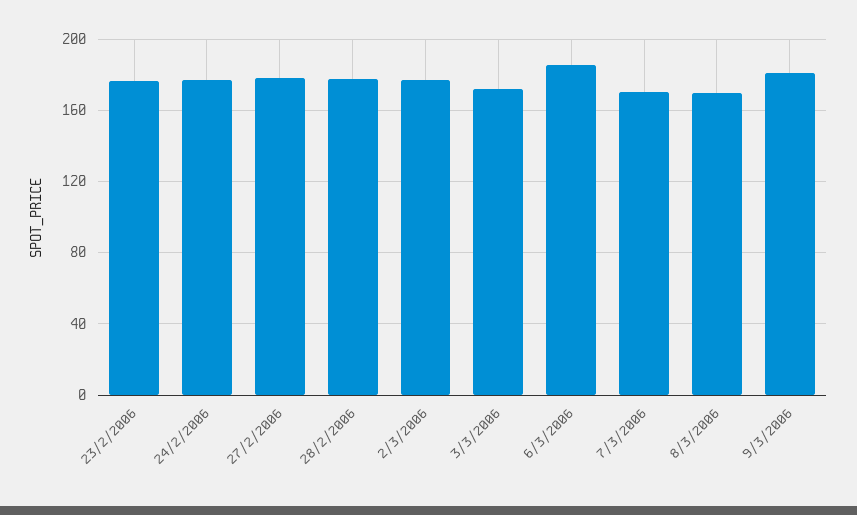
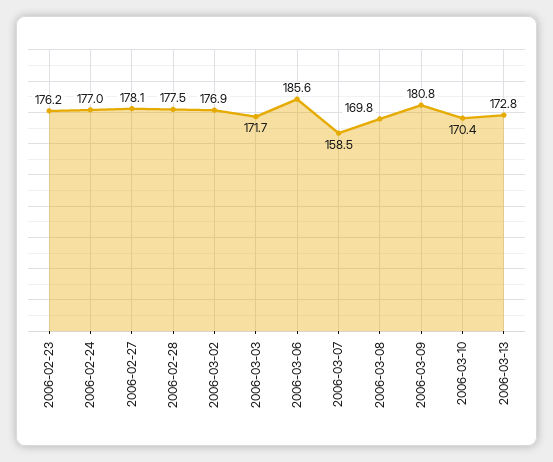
7/3/2006: 170 -> 158.5
2006-03-10: none -> 170.4
2006-03-13: none -> 172.8

